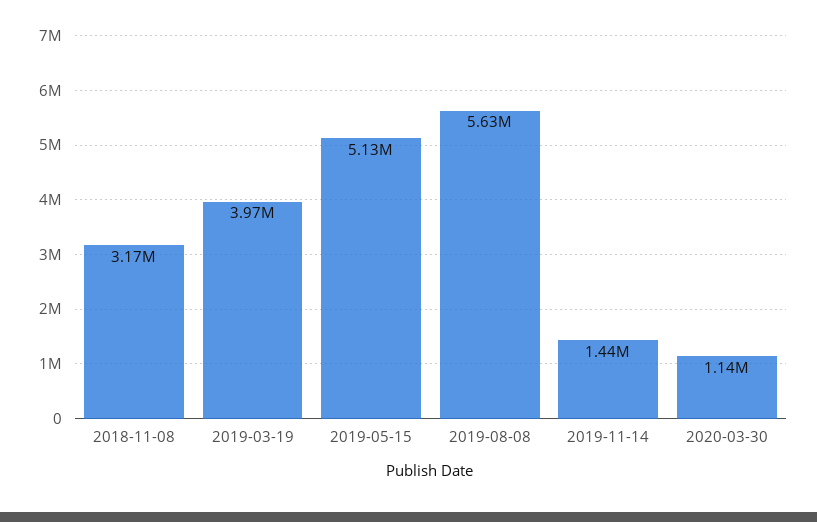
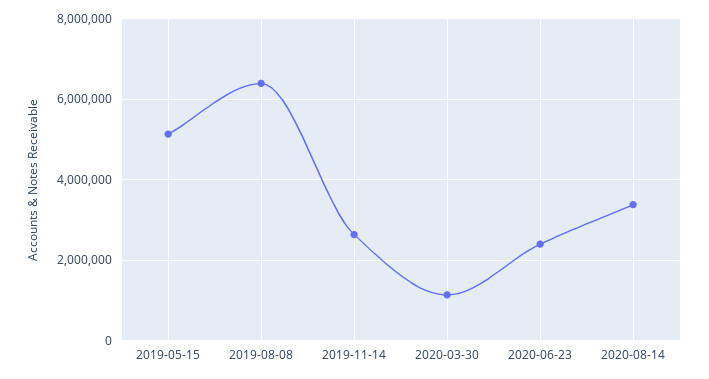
2018-11-08: 3170000 -> none
2019-03-19: 3970000 -> none
2019-08-08: 5630000 -> 6400000
2019-11-14: 1440000 -> 2600000
2020-06-23: none -> 2400000
2020-08-14: none -> 3400000

